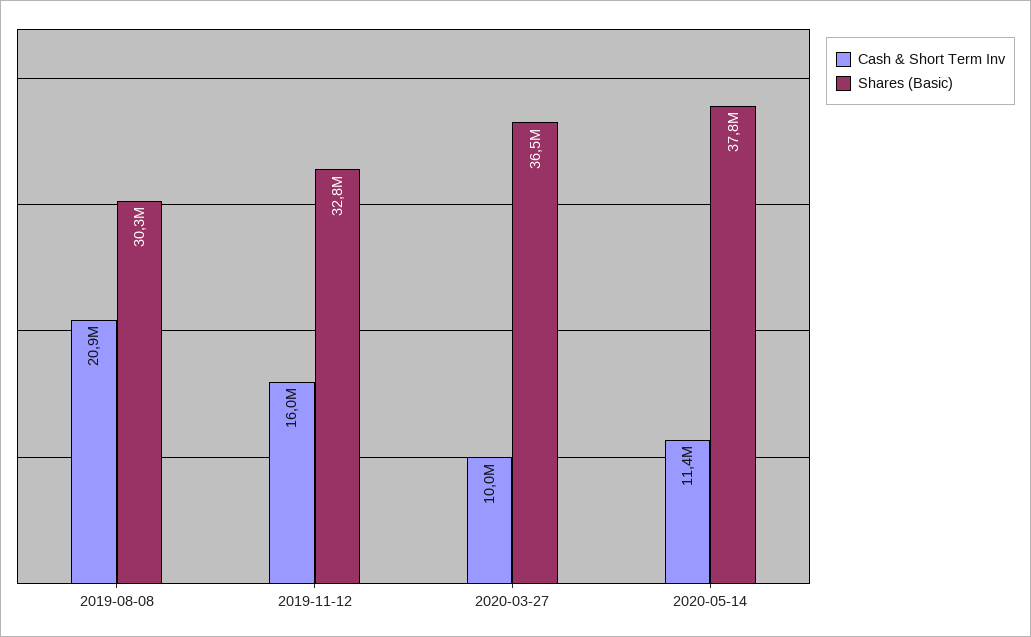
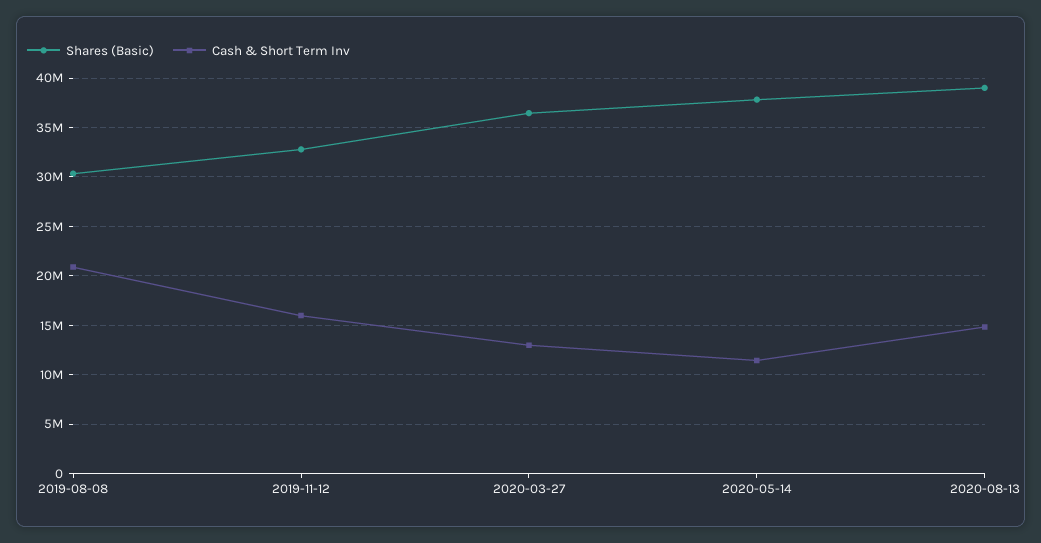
Cash & Short Term Inv, 2020-03-27: 10000000 -> 13000000
Shares (Basic), 2020-08-13: none -> 39000000
Cash & Short Term Inv, 2020-08-13: none -> 15000000

